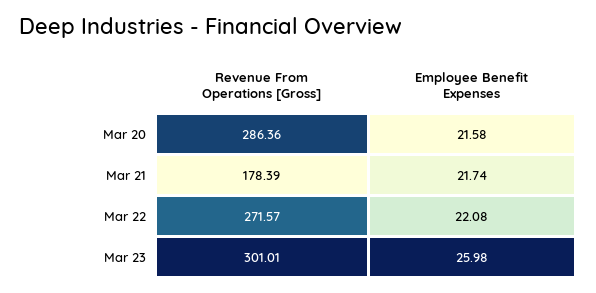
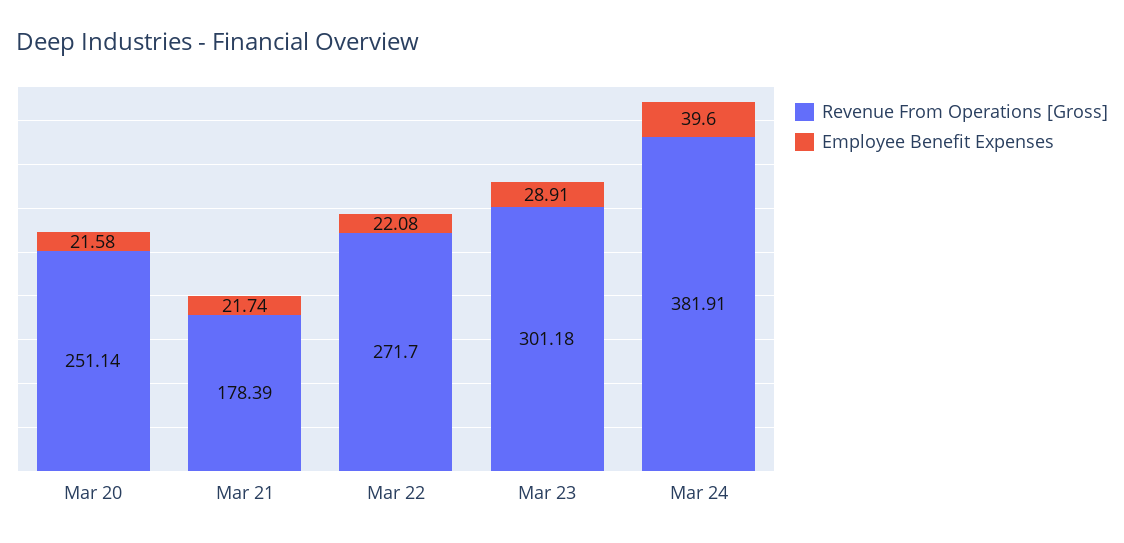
Revenue From Operations [Gross], Mar 20: 286.36 -> 251.14
Revenue From Operations [Gross], Mar 22: 271.57 -> 271.7
Revenue From Operations [Gross], Mar 23: 301.01 -> 301.18
Employee Benefit Expenses, Mar 23: 25.98 -> 28.91
Revenue From Operations [Gross], Mar 24: none -> 381.91
Employee Benefit Expenses, Mar 24: none -> 39.6

